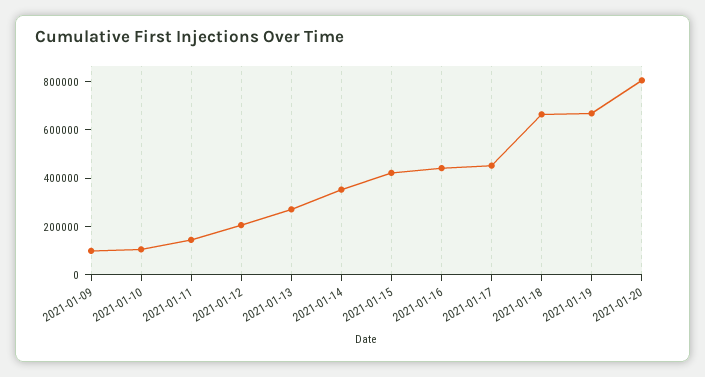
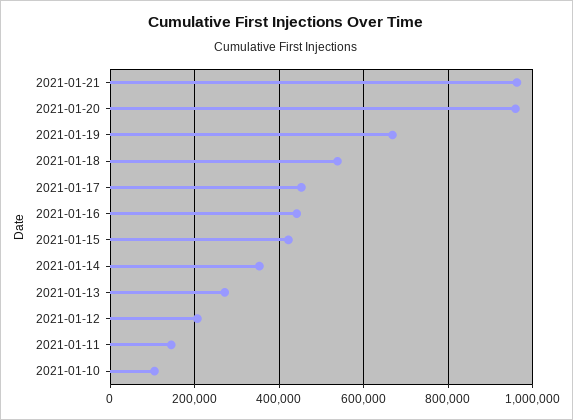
2021-01-09: 100000 -> none
2021-01-18: 650000 -> 540000
2021-01-20: 800000 -> 960000
2021-01-21: none -> 960000

